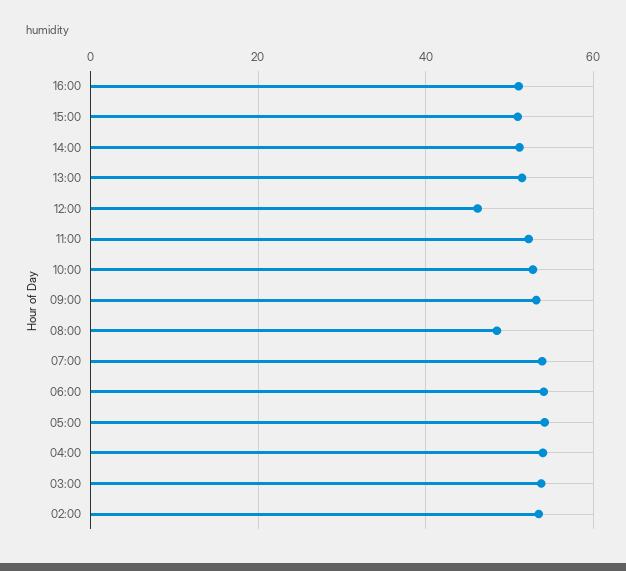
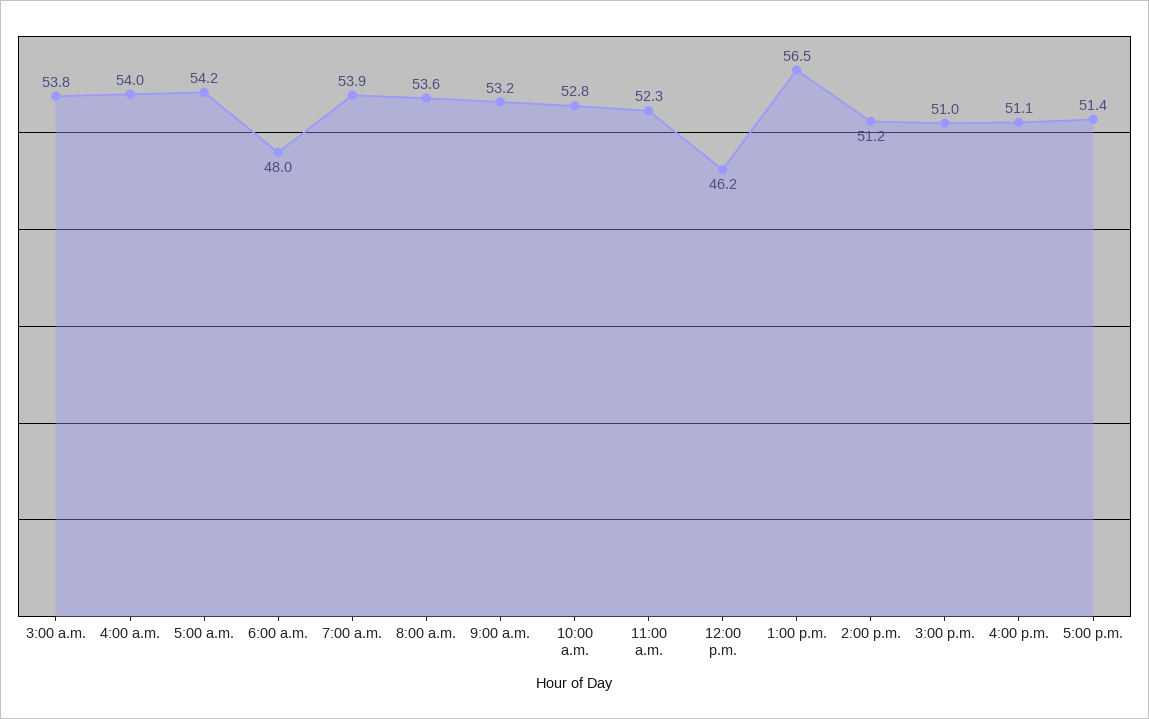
13:00: 52 -> 56.5
08:00: 48 -> 53.6
06:00: 54 -> 48
02:00: 54 -> none
5:00 p.m.: none -> 51.4

